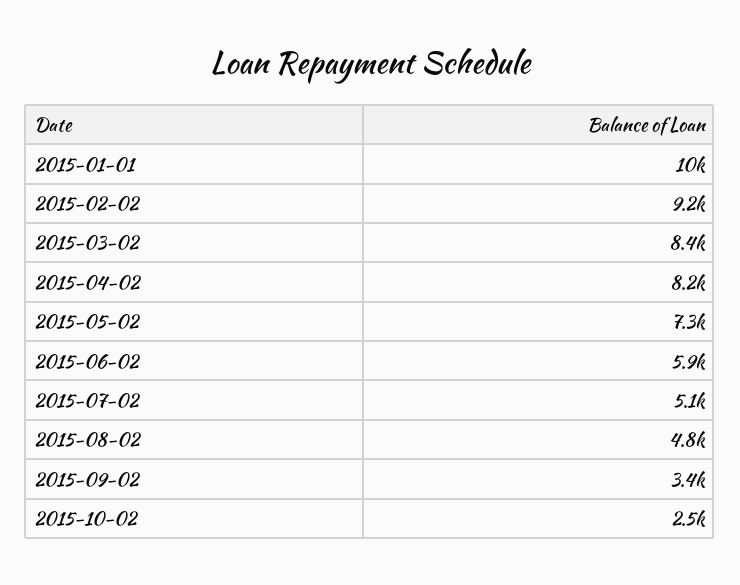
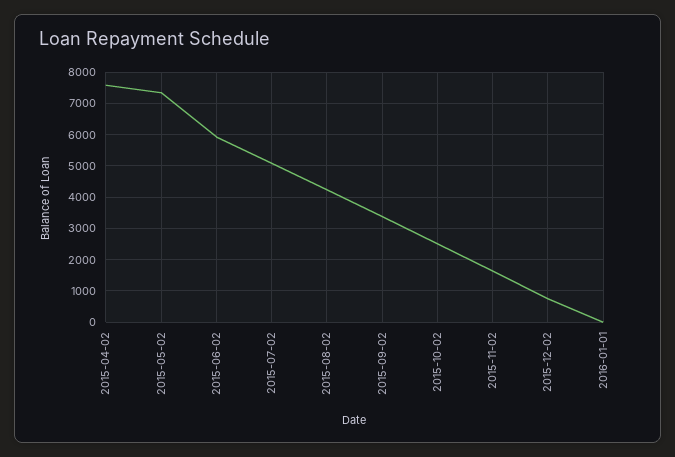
2015-01-01: 10000 -> none
2015-02-02: 9200 -> none
2015-03-02: 8400 -> none
2015-04-02: 8200 -> 7600
2015-08-02: 4800 -> 4200
2015-11-02: none -> 1600
2015-12-02: none -> 800
2016-01-01: none -> 0

